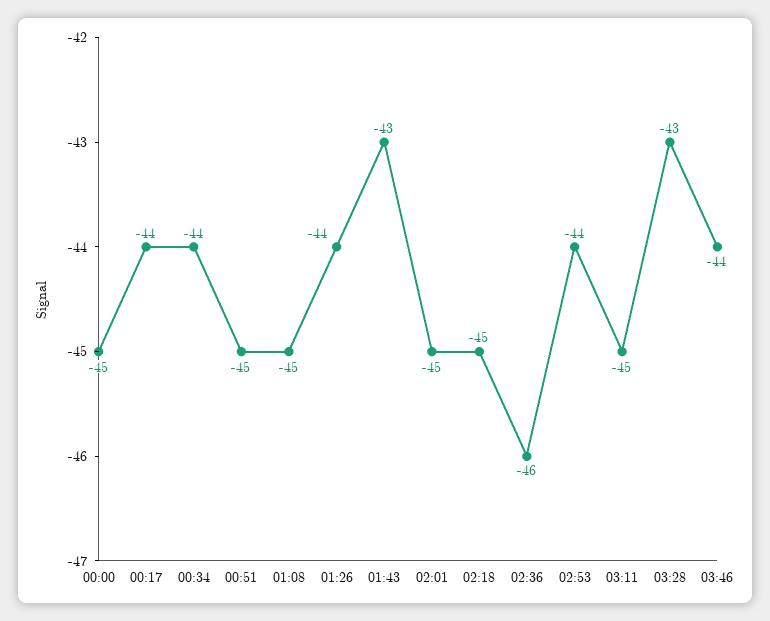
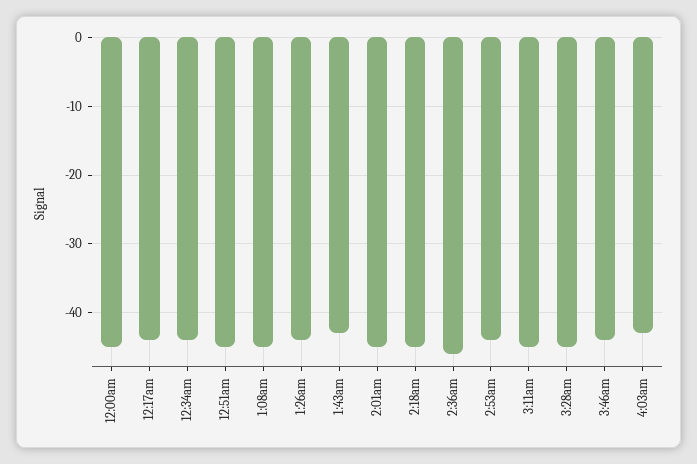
03:28: -43 -> -45
4:03am: none -> -43

